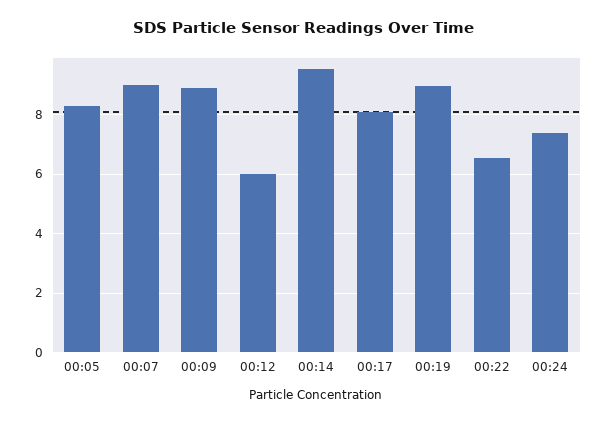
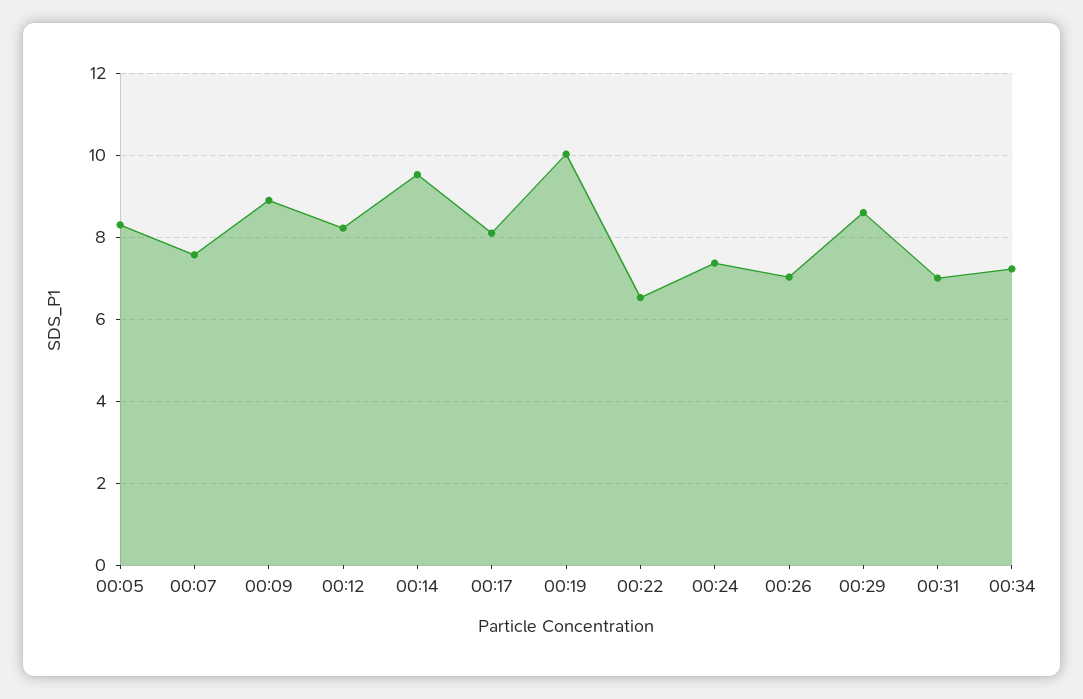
00:07: 9 -> 7.6
00:12: 6 -> 8.2
00:19: 9 -> 10
00:26: none -> 7
00:29: none -> 8.6
00:31: none -> 7
00:34: none -> 7.2

